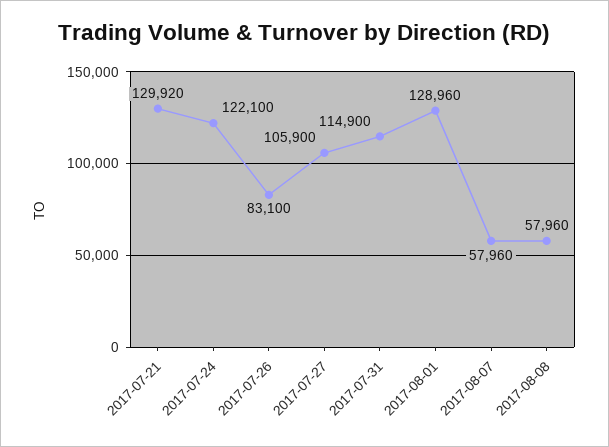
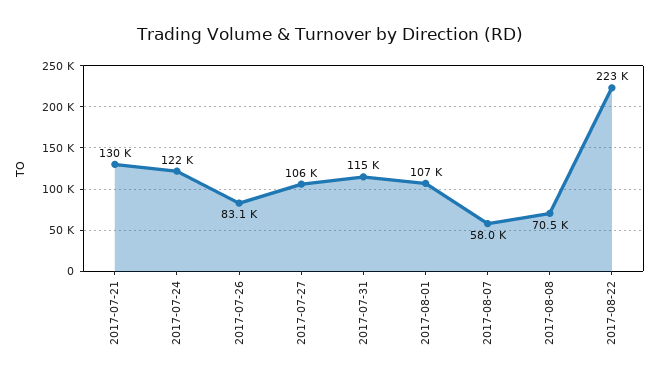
2017-08-01: 128960 -> 107000
2017-08-08: 57960 -> 70500
2017-08-22: none -> 223000

